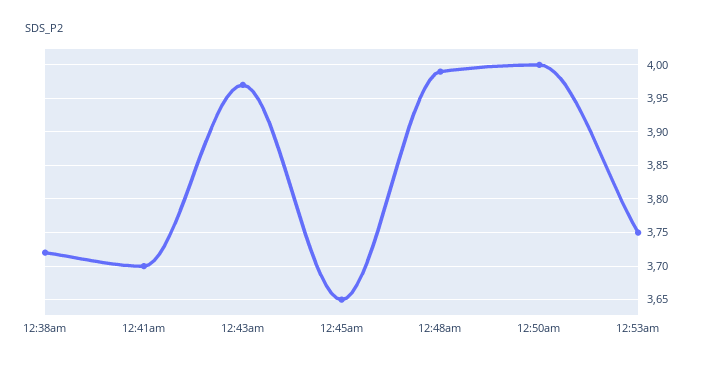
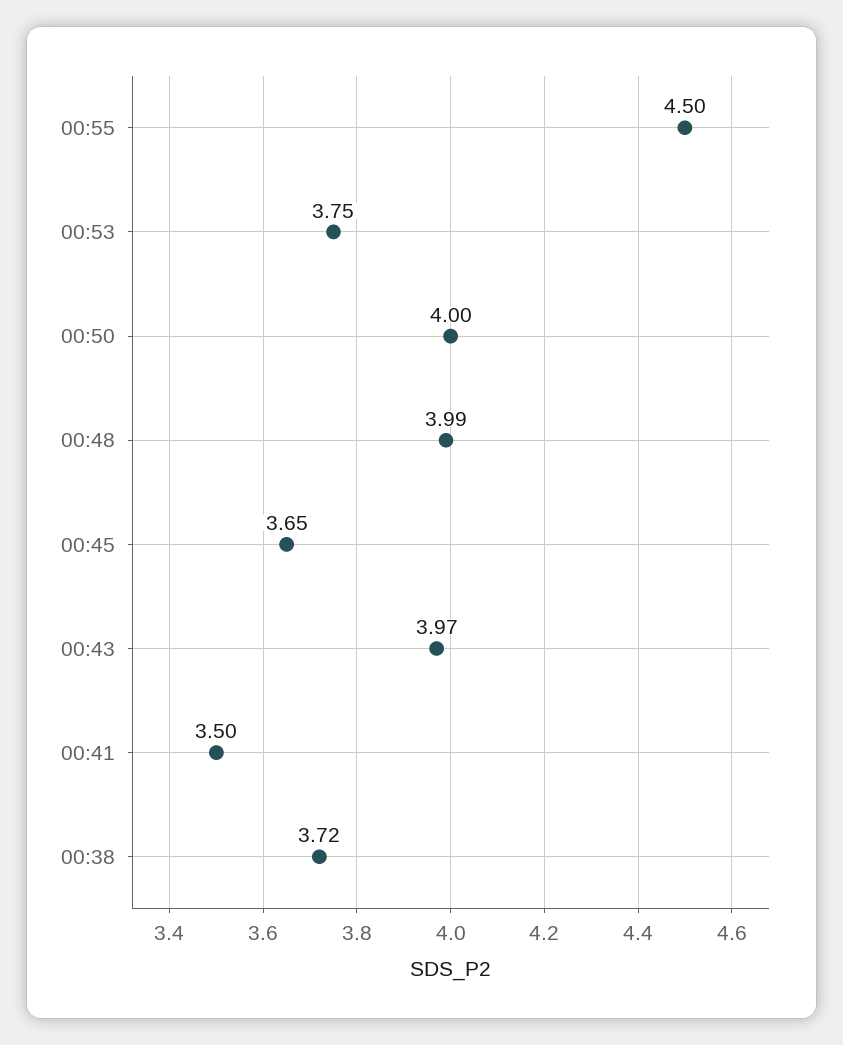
12:41am: 3.7 -> 3.5
00:55: none -> 4.5

